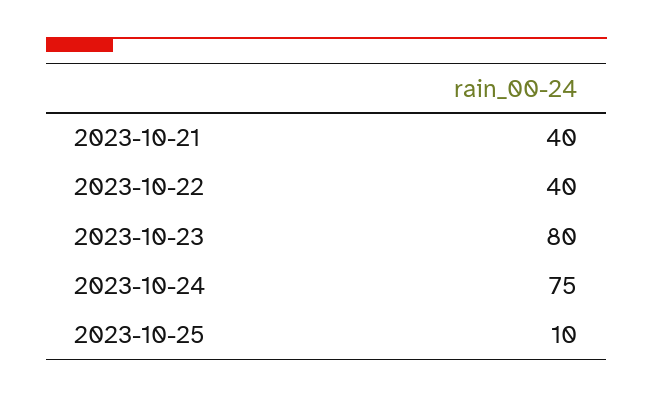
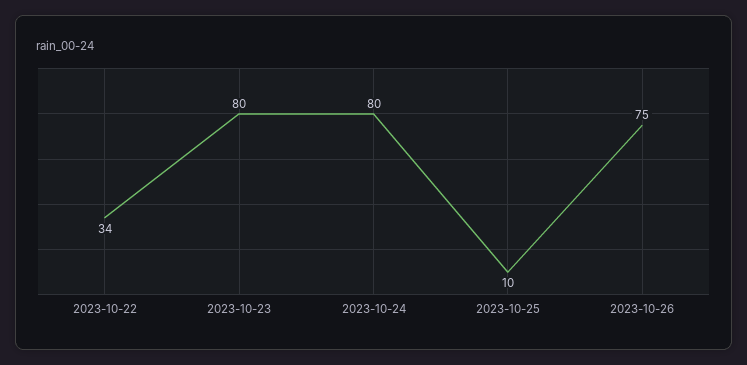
2023-10-21: 40 -> none
2023-10-22: 40 -> 34
2023-10-24: 75 -> 80
2023-10-26: none -> 75

